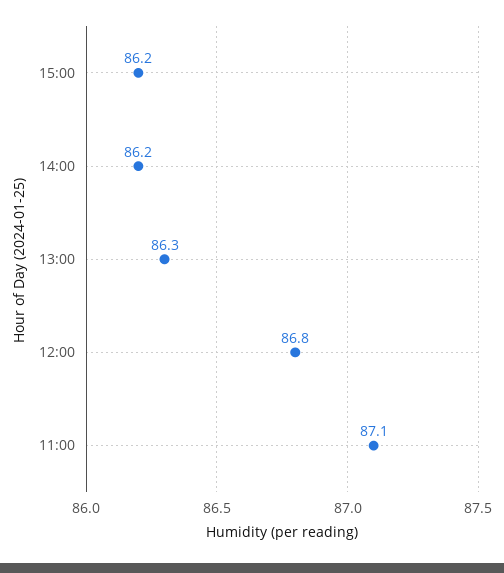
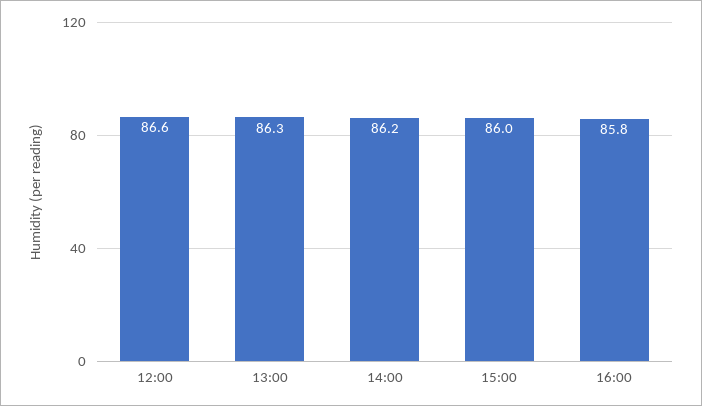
15:00: 86.2 -> 86
12:00: 86.8 -> 86.6
11:00: 87.1 -> none
16:00: none -> 85.8

